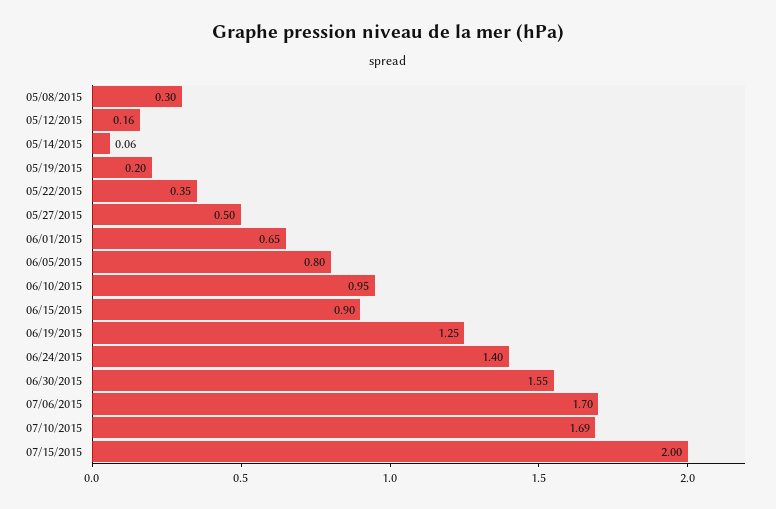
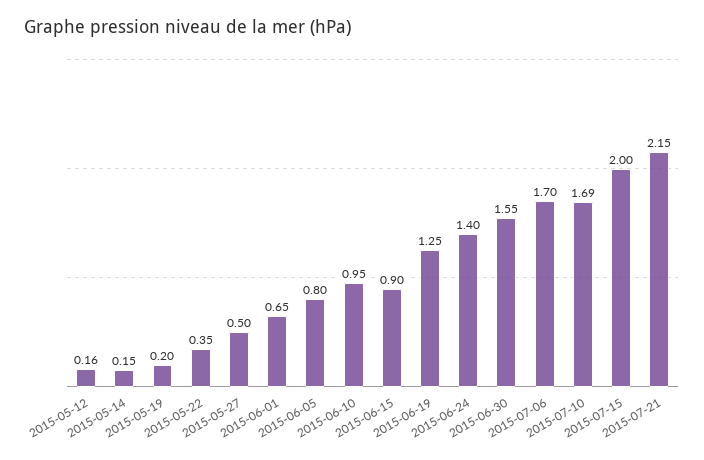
05/08/2015: 0.3 -> none
05/14/2015: 0.06 -> 0.15
2015-07-21: none -> 2.15

